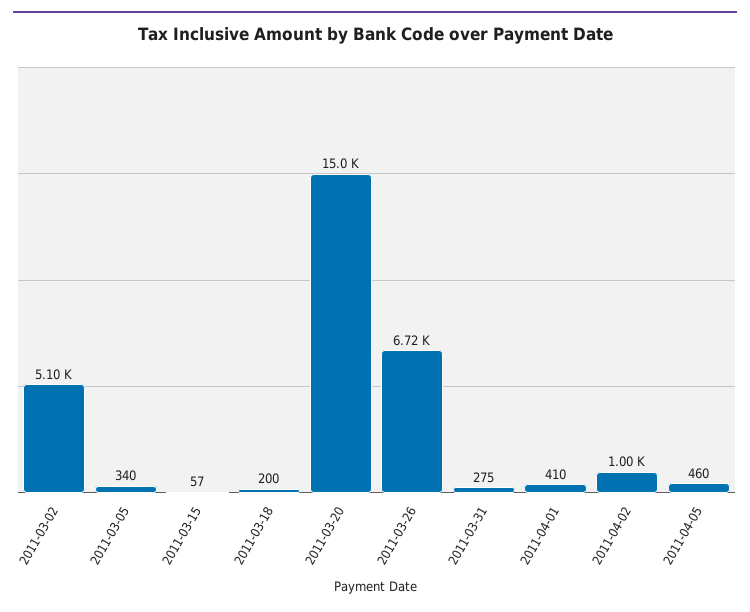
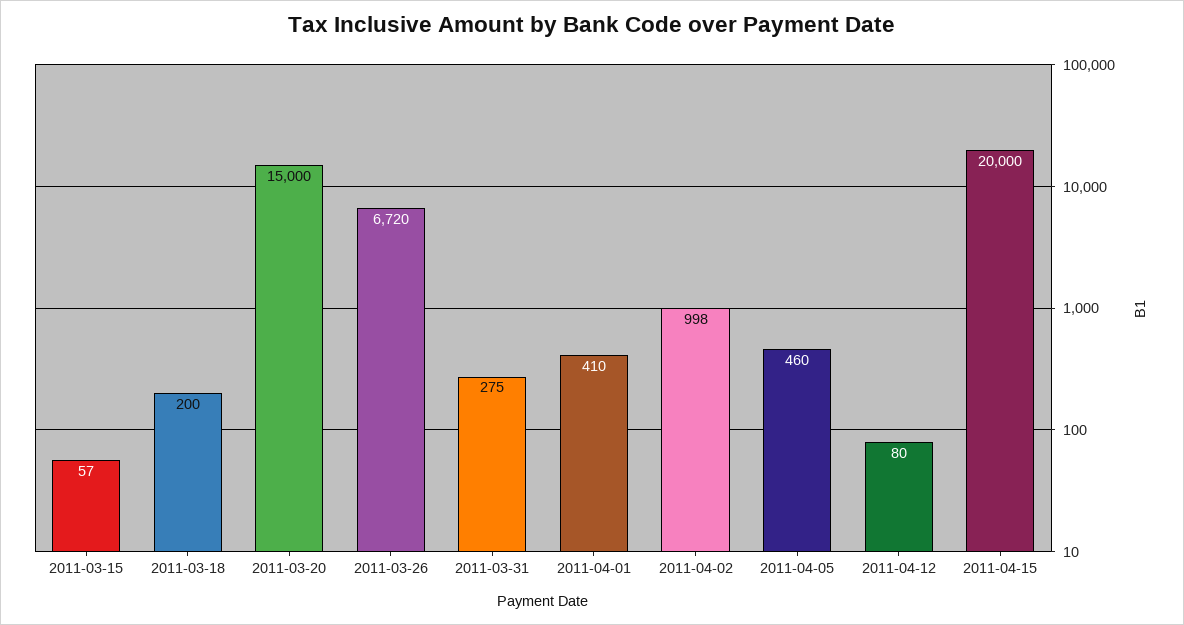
2011-03-02: 5100 -> none
2011-03-05: 340 -> none
2011-04-02: 1000 -> 998
2011-04-12: none -> 80
2011-04-15: none -> 20000

